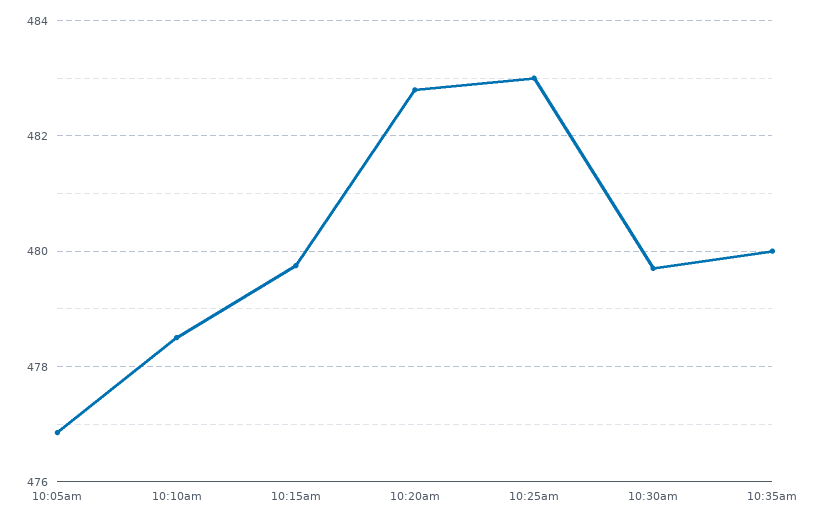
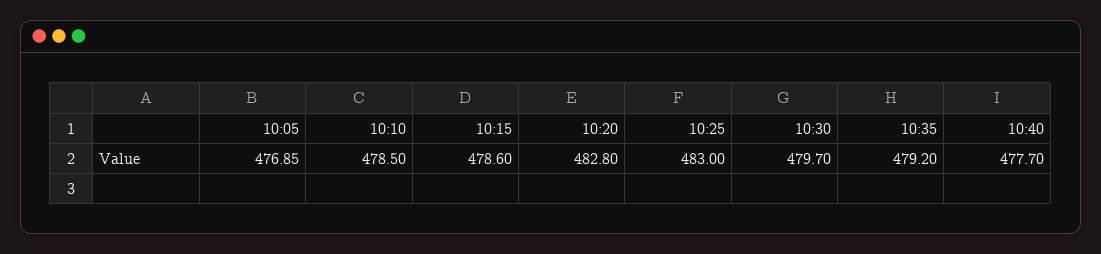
10:15am: 479.8 -> 478.6
10:35am: 480 -> 479.2
10:40: none -> 477.7

